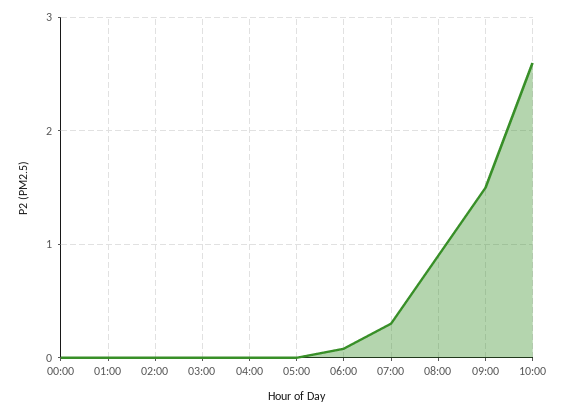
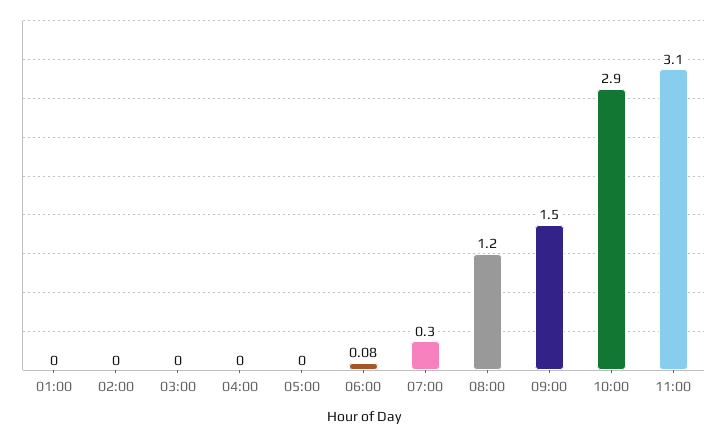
00:00: 0 -> none
08:00: 0.9 -> 1.2
10:00: 2.6 -> 2.9
11:00: none -> 3.1

